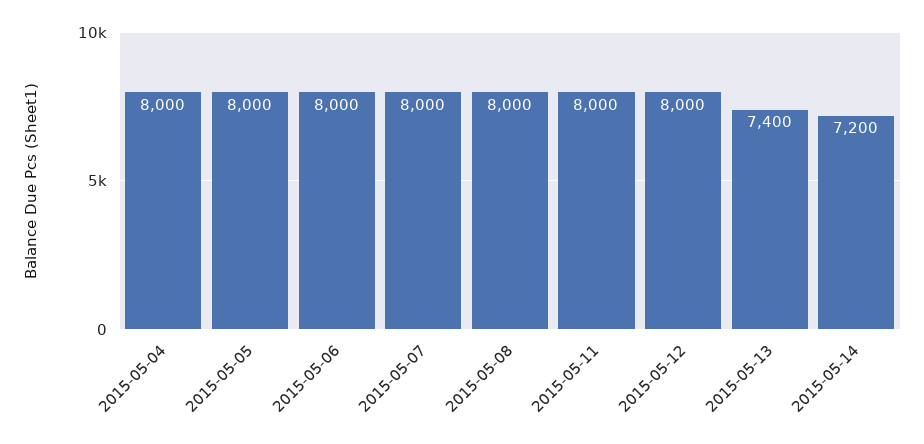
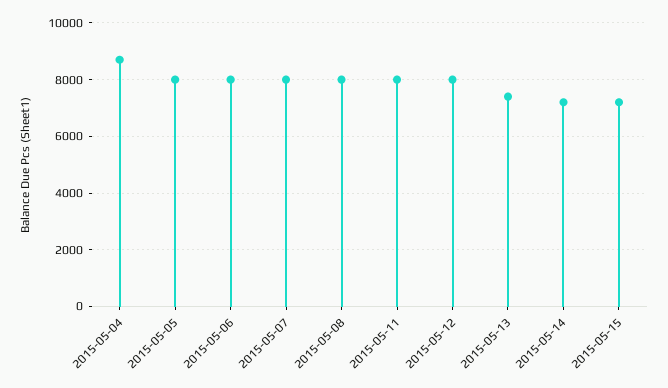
2015-05-04: 8000 -> 8750
2015-05-15: none -> 7250

